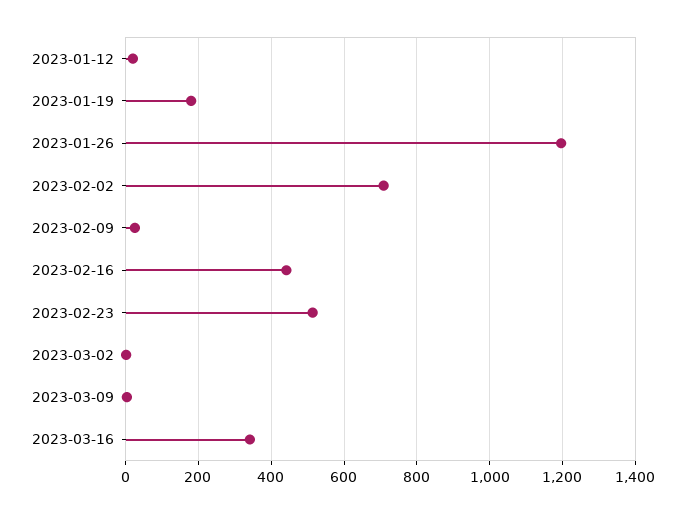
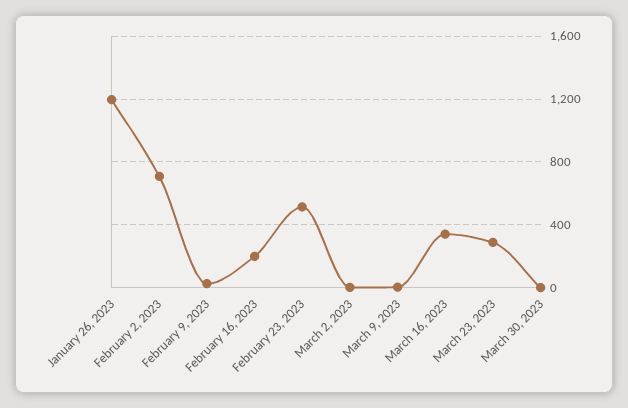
2023-01-12: 20 -> none
2023-01-19: 180 -> none
2023-02-16: 440 -> 200
March 23, 2023: none -> 300
March 30, 2023: none -> 0

